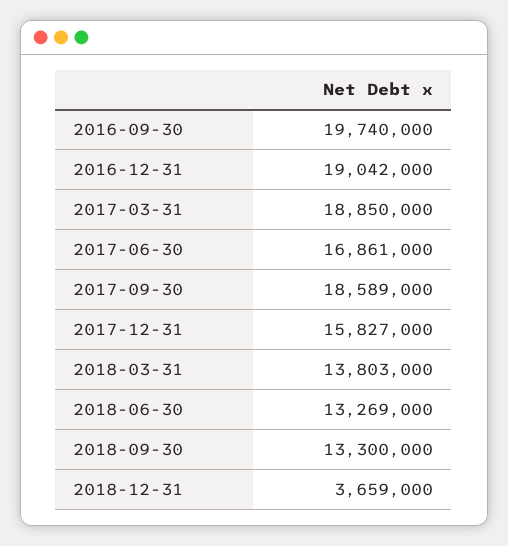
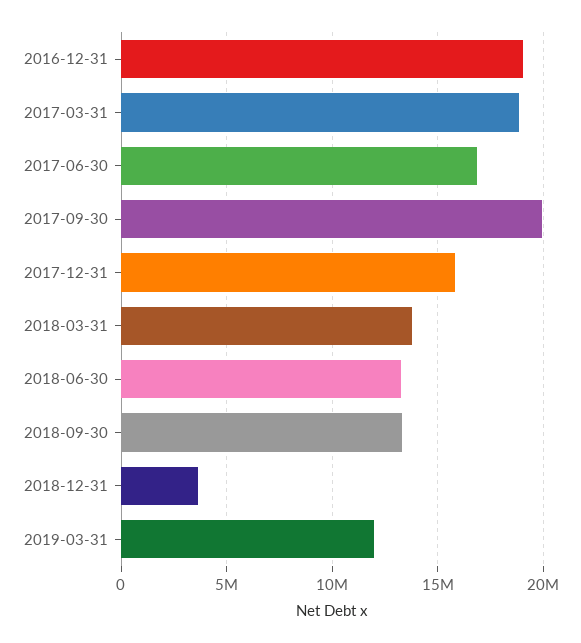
2016-09-30: 19740000 -> none
2017-09-30: 18589000 -> 20000000
2019-03-31: none -> 12000000

